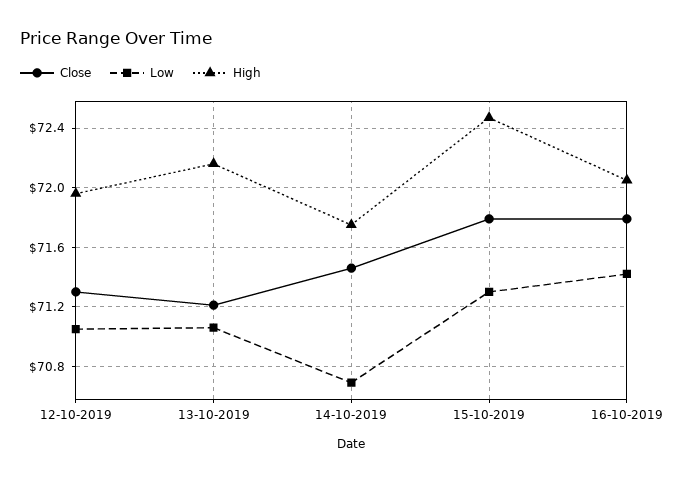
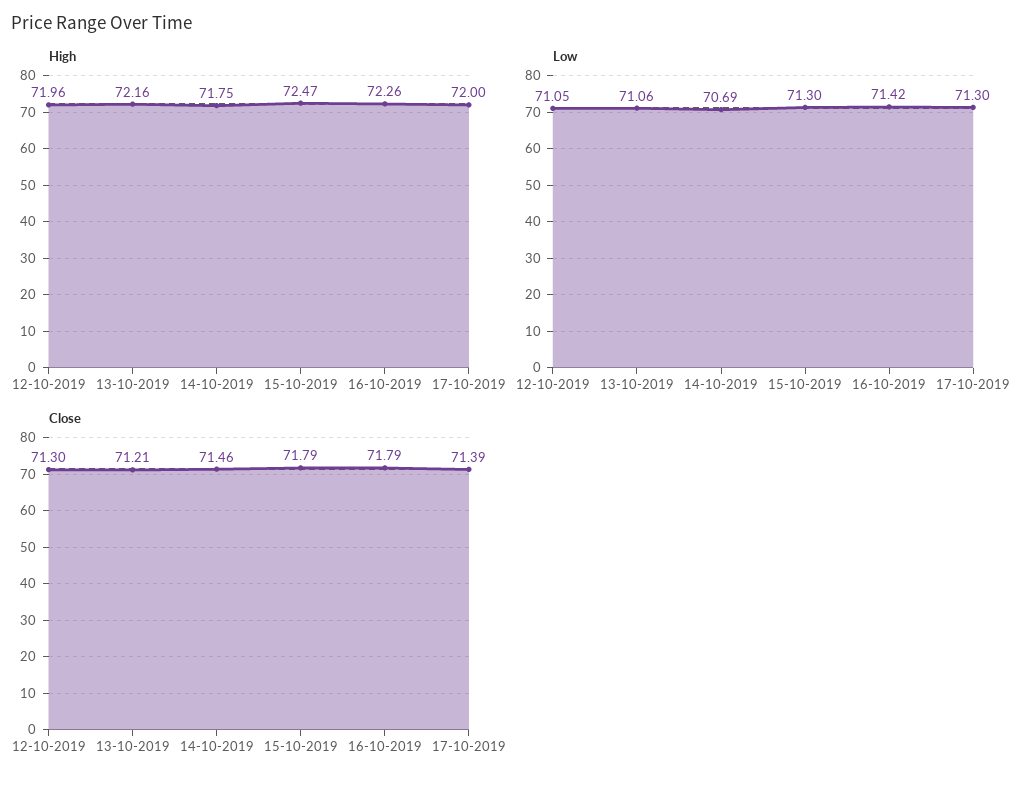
High, 16-10-2019: 72.05 -> 72.26
High, 17-10-2019: none -> 72
Low, 17-10-2019: none -> 71.3
Close, 17-10-2019: none -> 71.39

